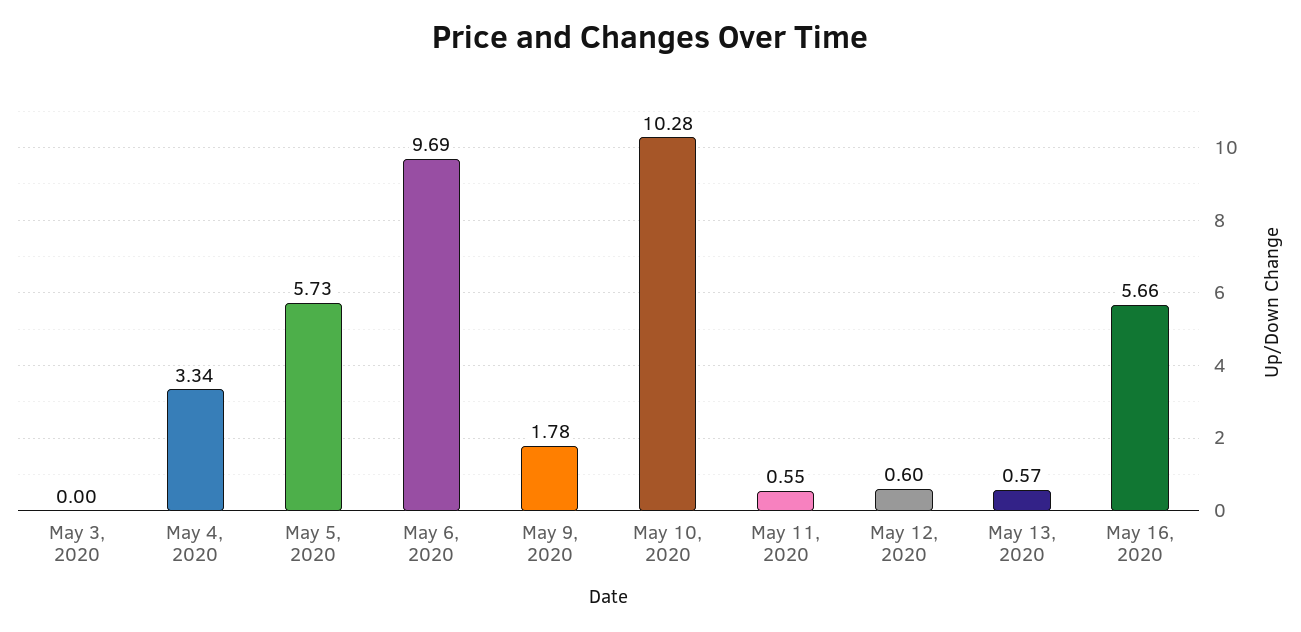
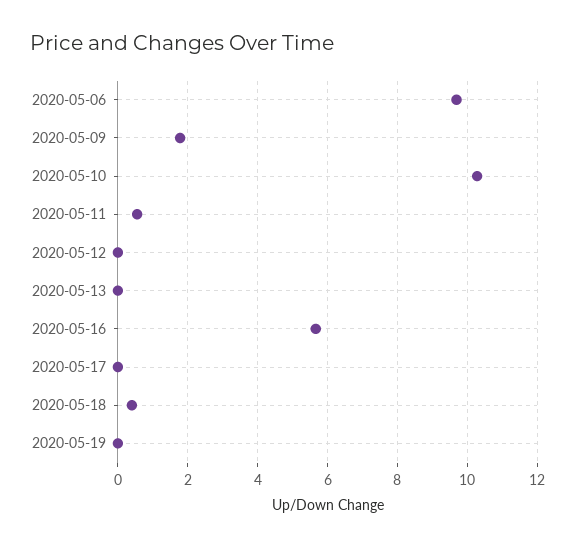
May 3, 2020: 0 -> none
May 4, 2020: 3.34 -> none
May 5, 2020: 5.73 -> none
May 12, 2020: 0.6 -> 0
May 13, 2020: 0.57 -> 0
2020-05-17: none -> 0
2020-05-18: none -> 0.4
2020-05-19: none -> 0

